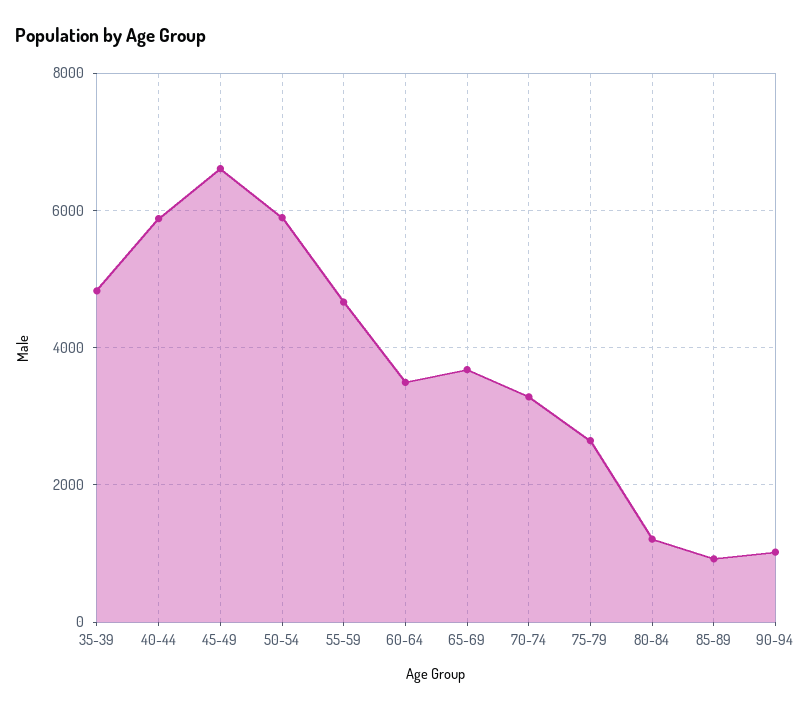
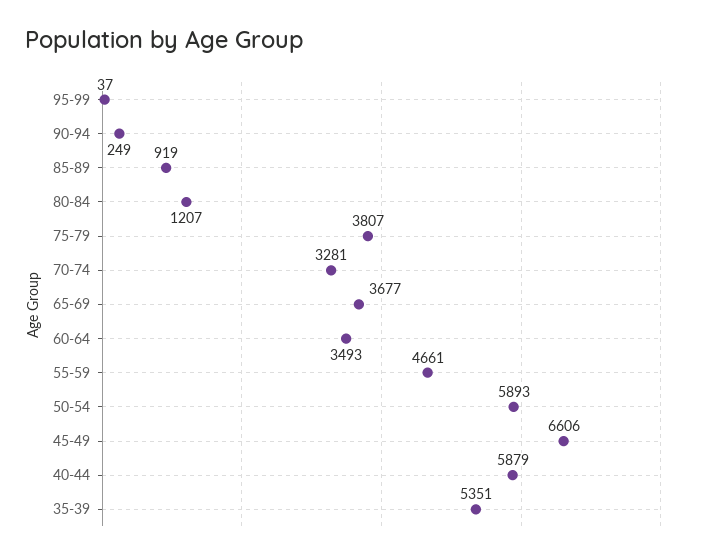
35-39: 4800 -> 5351
75-79: 2600 -> 3807
90-94: 1000 -> 249
95-99: none -> 37

